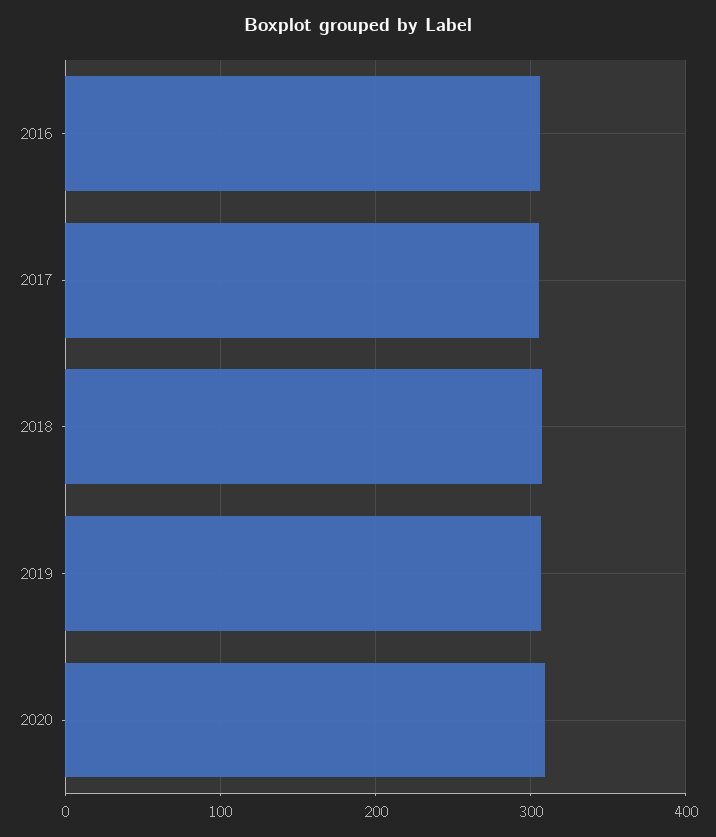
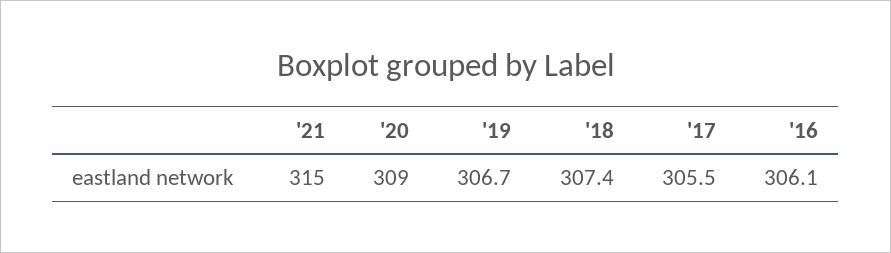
'21: none -> 315

